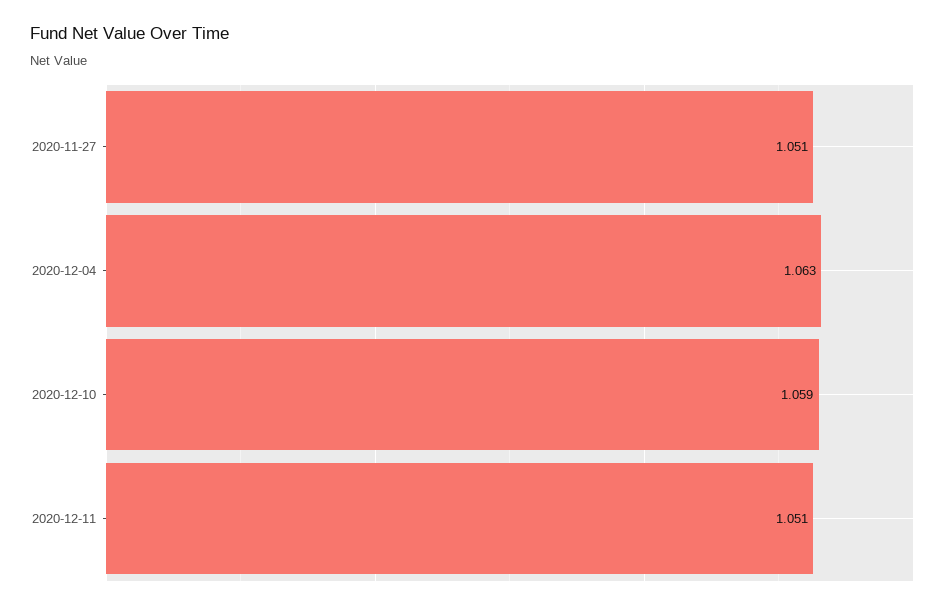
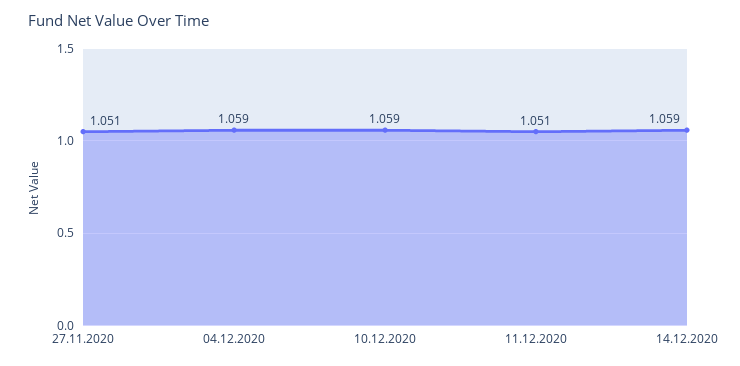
2020-12-04: 1.063 -> 1.059
14.12.2020: none -> 1.059

